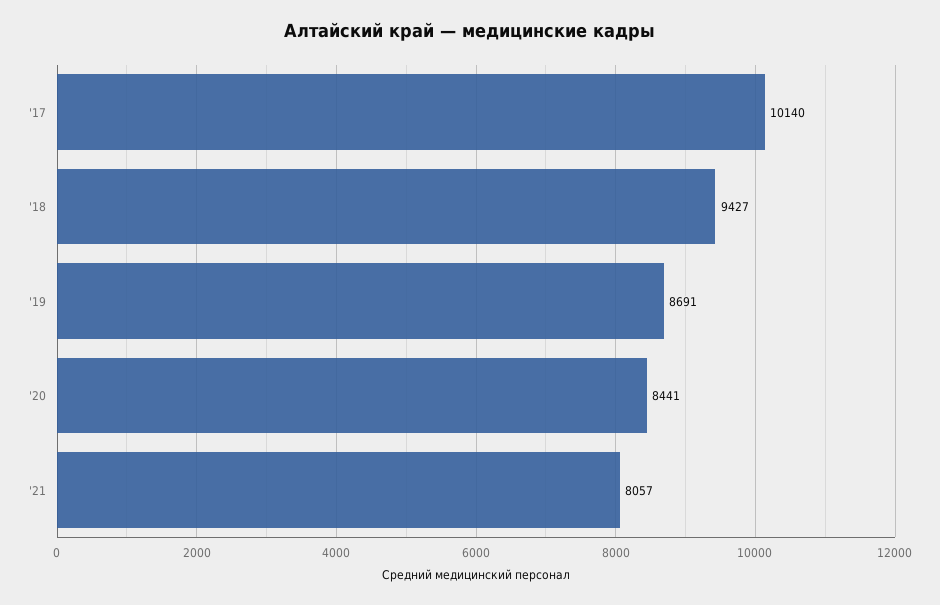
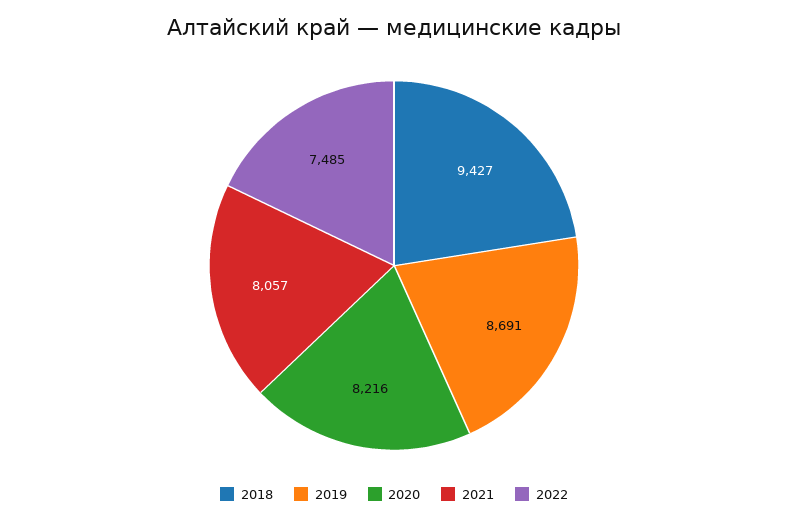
'17: 10140 -> none
'20: 8441 -> 8216
2022: none -> 7485

